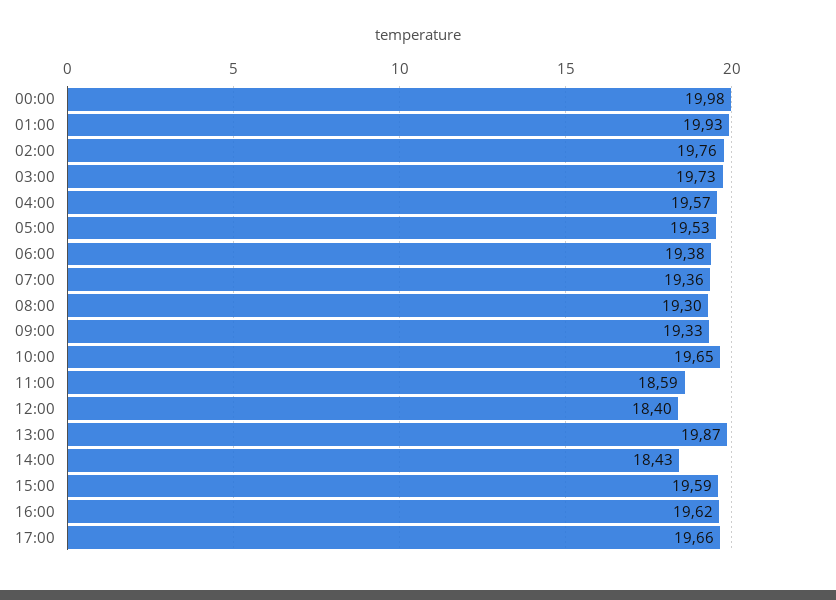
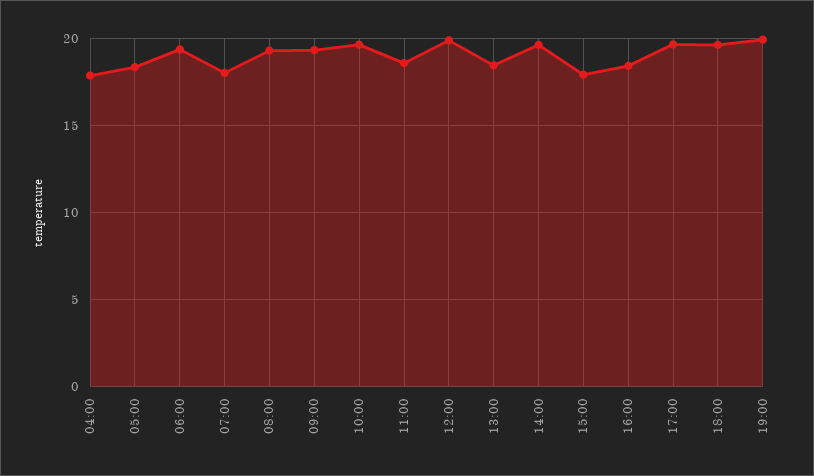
00:00: 19.98 -> none
01:00: 19.93 -> none
02:00: 19.76 -> none
03:00: 19.73 -> none
04:00: 19.57 -> 18
05:00: 19.53 -> 18.5
07:00: 19.36 -> 18
12:00: 18.4 -> 20
13:00: 19.87 -> 18.5
14:00: 18.43 -> 19.5
15:00: 19.59 -> 18
16:00: 19.62 -> 18.5
18:00: none -> 19.5
19:00: none -> 20

